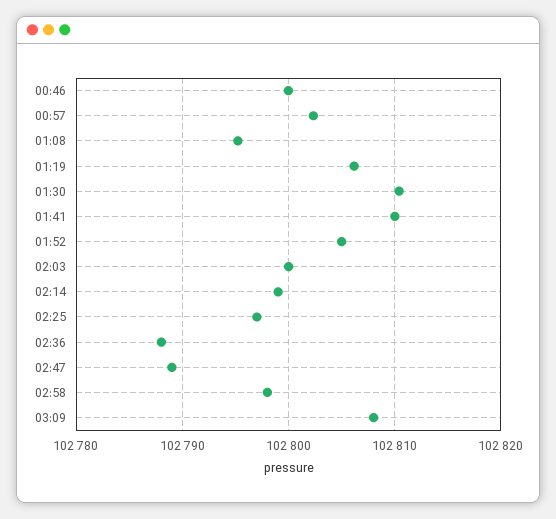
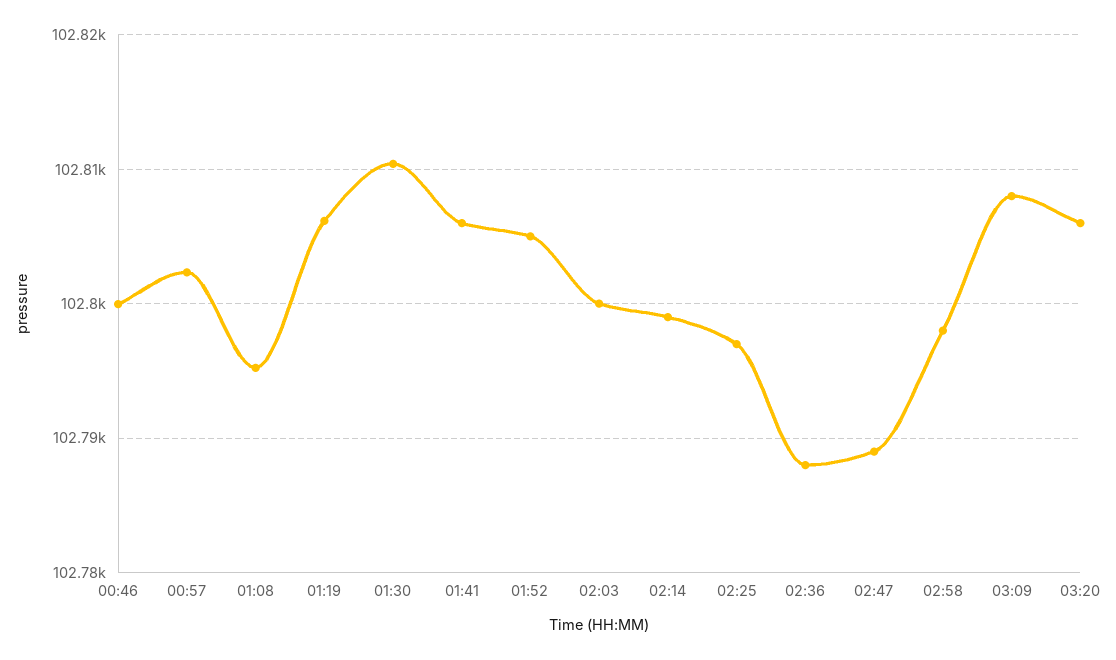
01:41: 102810 -> 102806
03:20: none -> 102806

